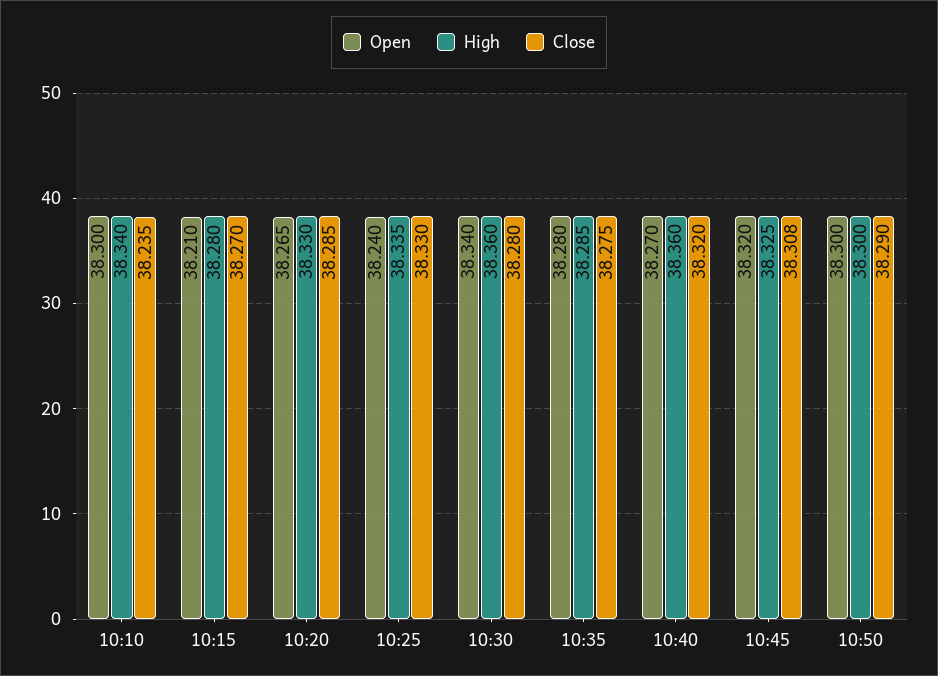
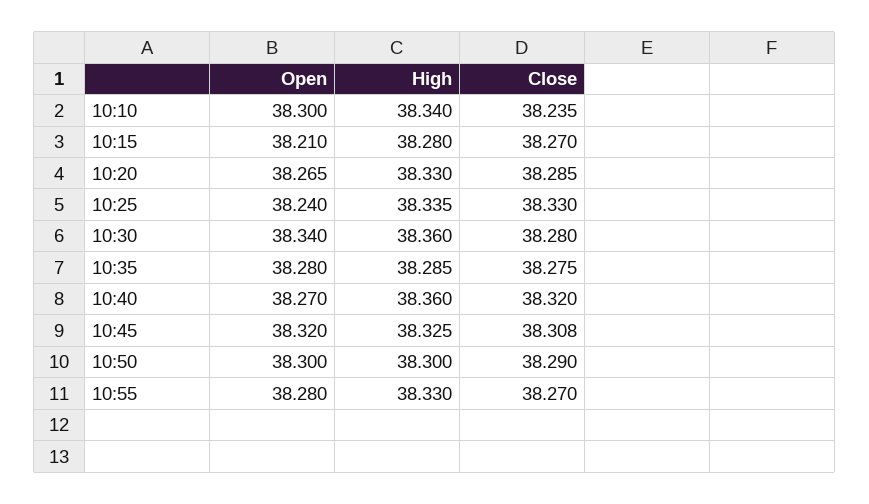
Open, 10:55: none -> 38.28
High, 10:55: none -> 38.33
Close, 10:55: none -> 38.27

